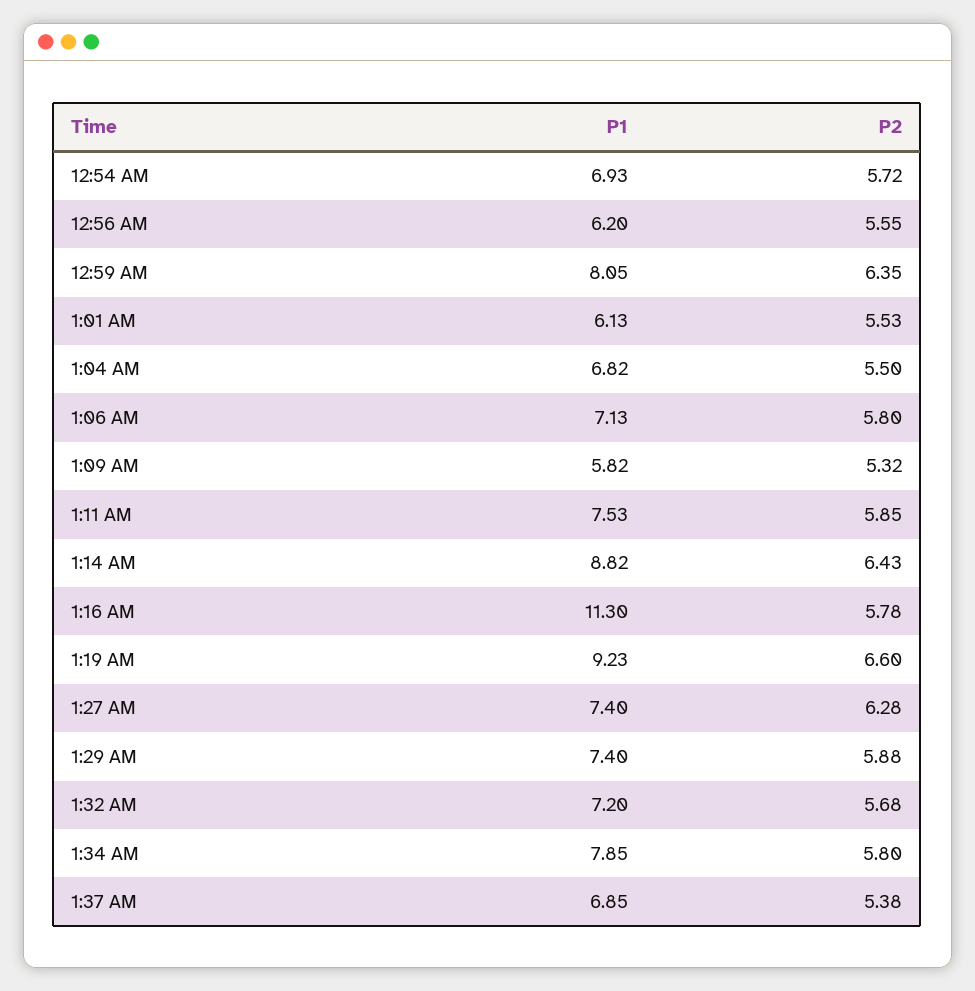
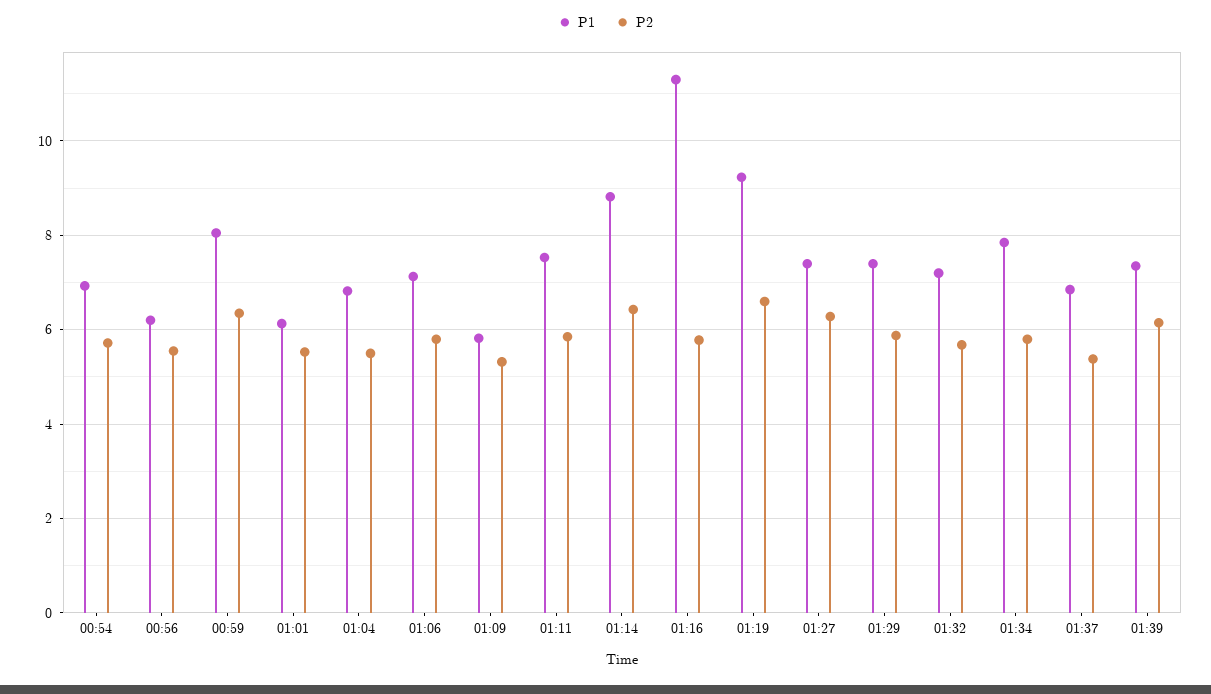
P1, 01:39: none -> 7.4
P2, 01:39: none -> 6.2

